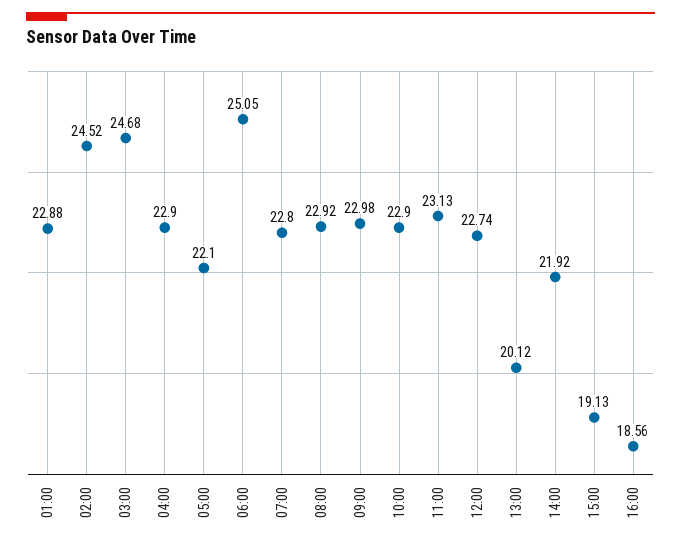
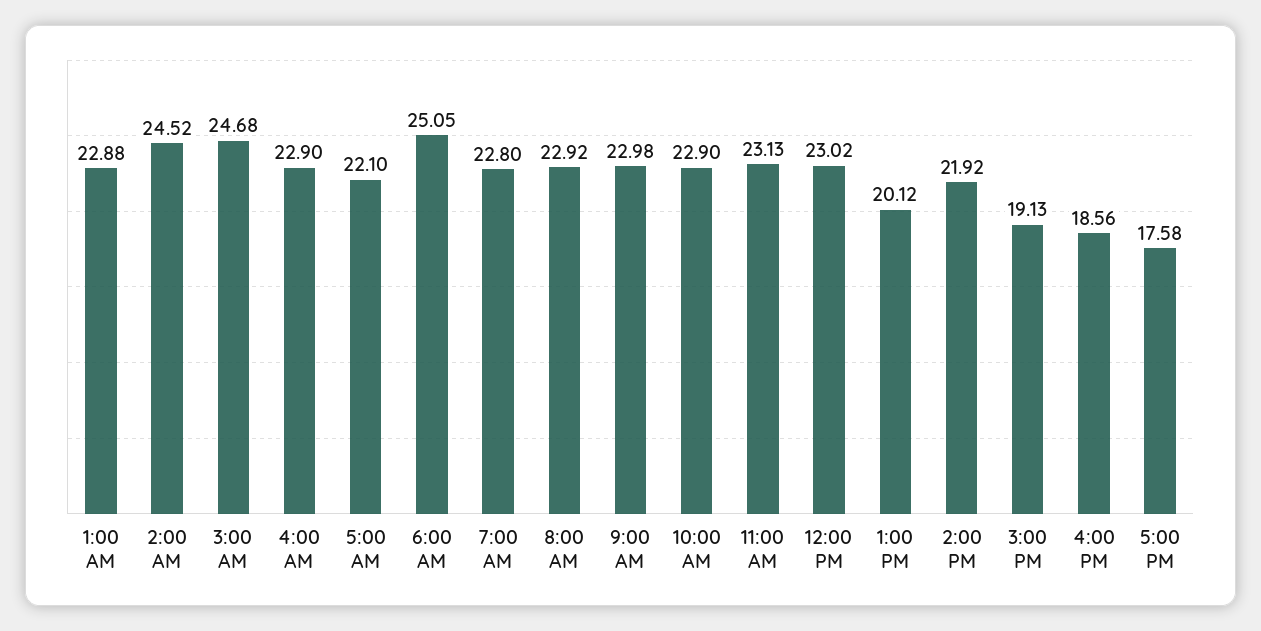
12:00: 22.74 -> 23.02
5:00 PM: none -> 17.58

